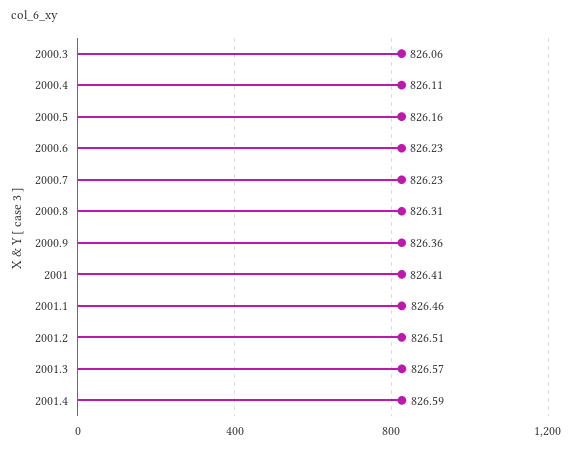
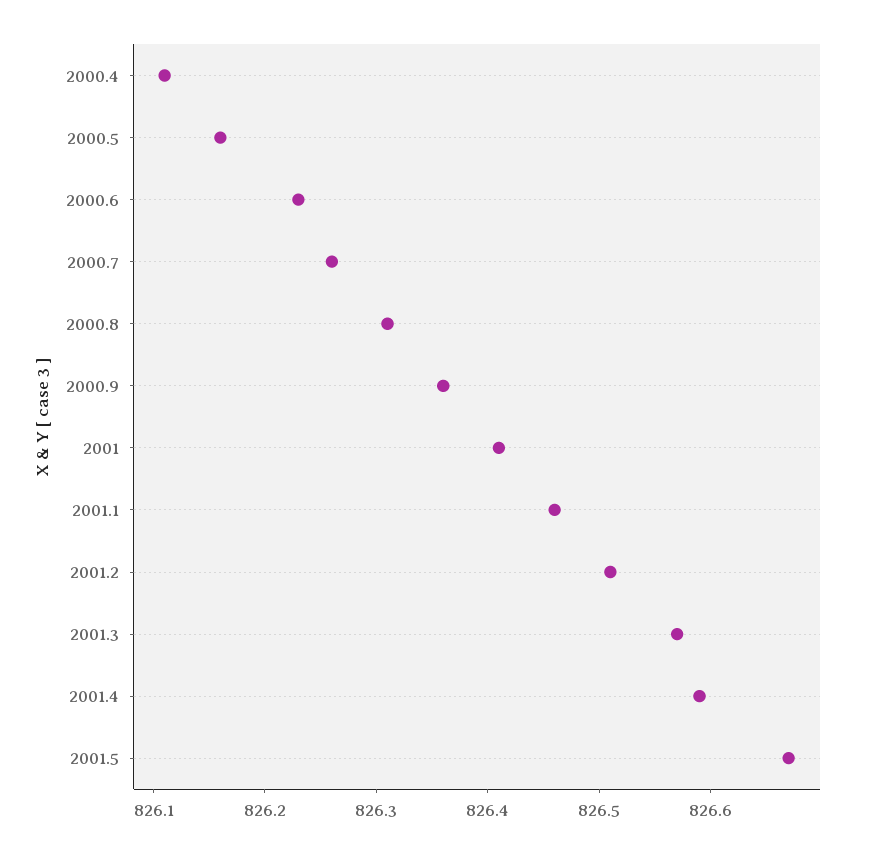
2000.3: 826.06 -> none
2000.7: 826.23 -> 826.26
2001.5: none -> 826.67

